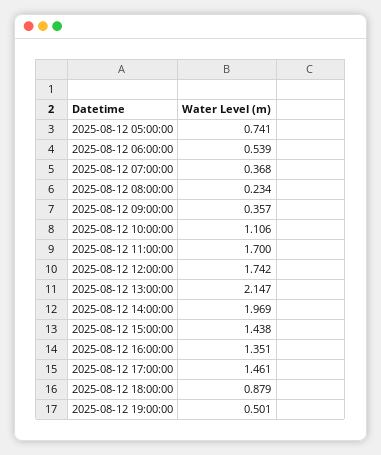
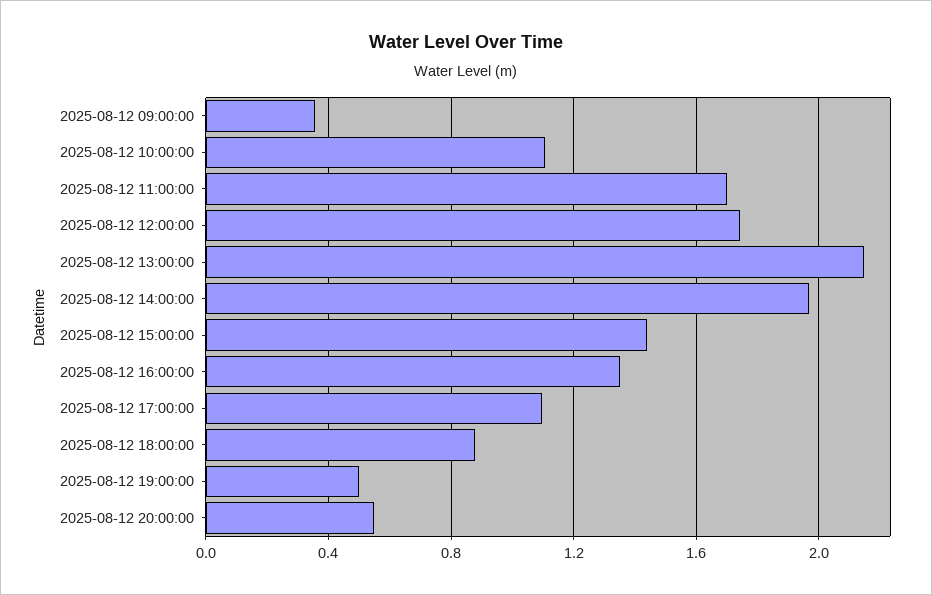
2025-08-12 05:00:00: 0.741 -> none
2025-08-12 06:00:00: 0.539 -> none
2025-08-12 07:00:00: 0.368 -> none
2025-08-12 08:00:00: 0.234 -> none
2025-08-12 17:00:00: 1.461 -> 1.1
2025-08-12 20:00:00: none -> 0.55

